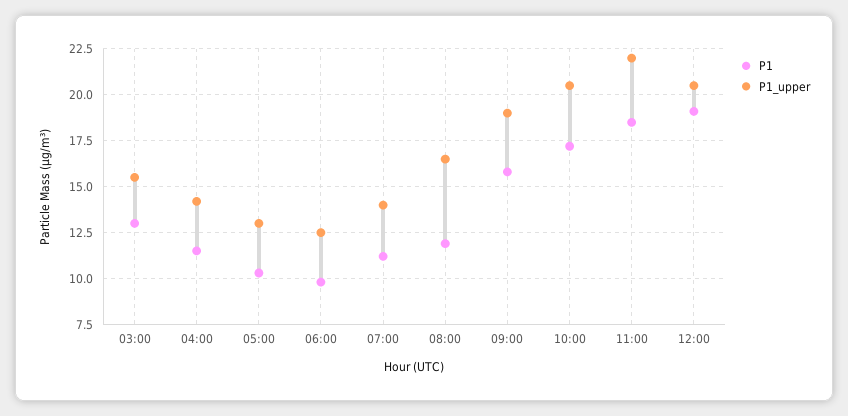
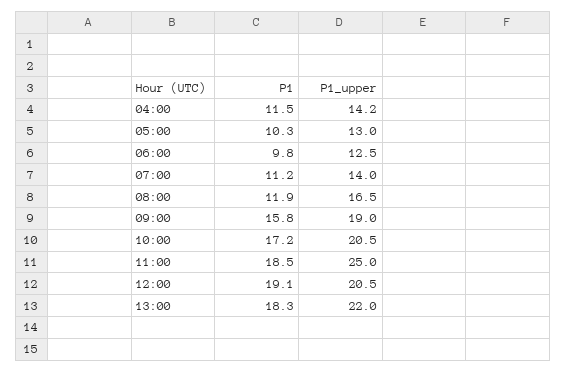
P1, 03:00: 13 -> none
P1_upper, 03:00: 15.5 -> none
P1_upper, 11:00: 22 -> 25
P1, 13:00: none -> 18.3
P1_upper, 13:00: none -> 22

